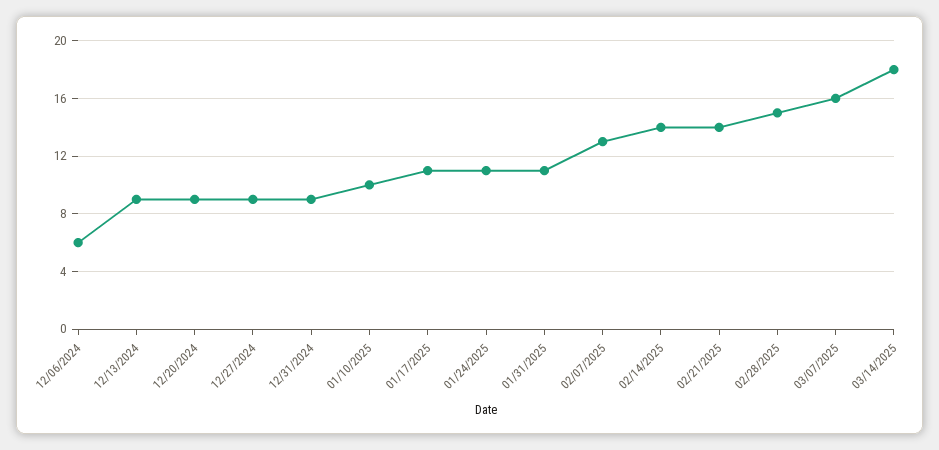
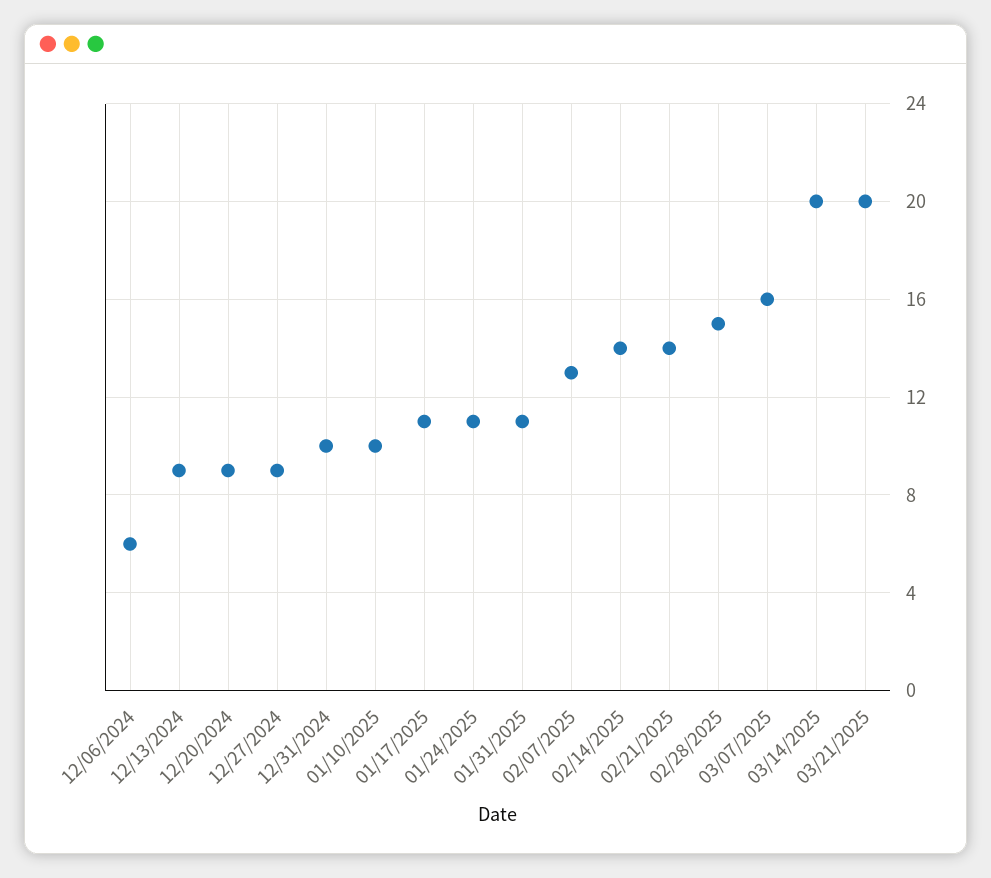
12/31/2024: 9 -> 10
03/14/2025: 18 -> 20
03/21/2025: none -> 20

